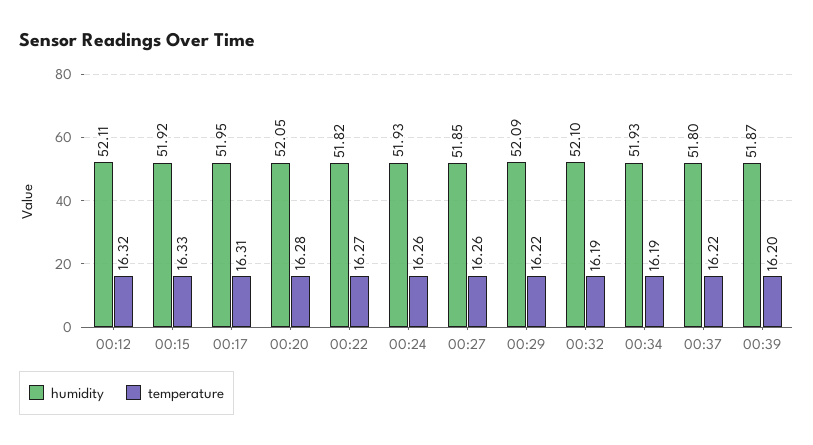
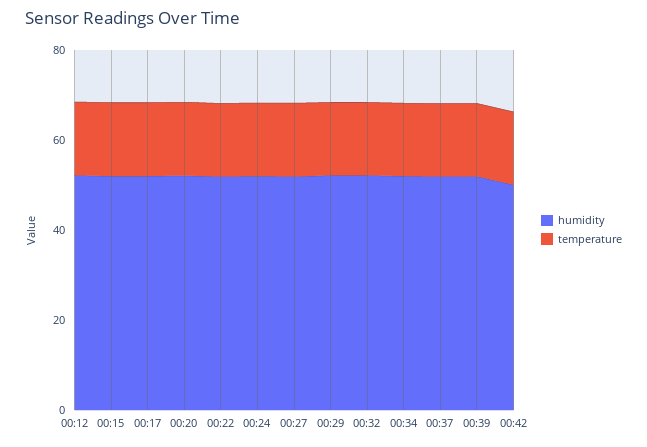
humidity, 00:42: none -> 50
temperature, 00:42: none -> 15

